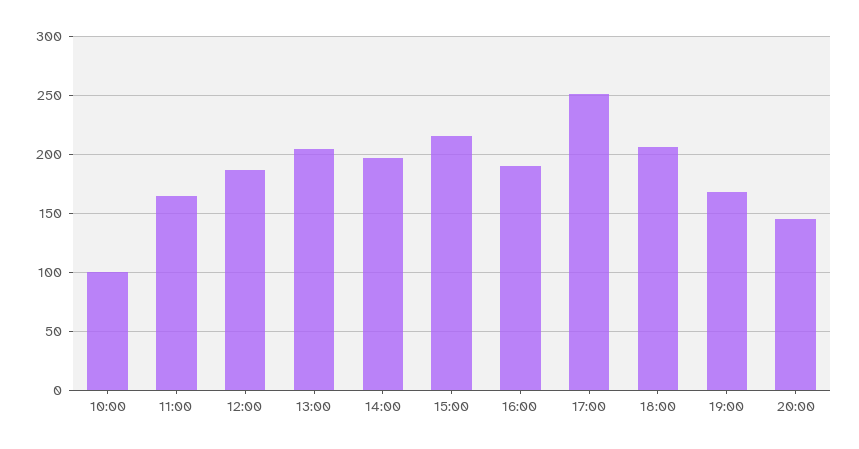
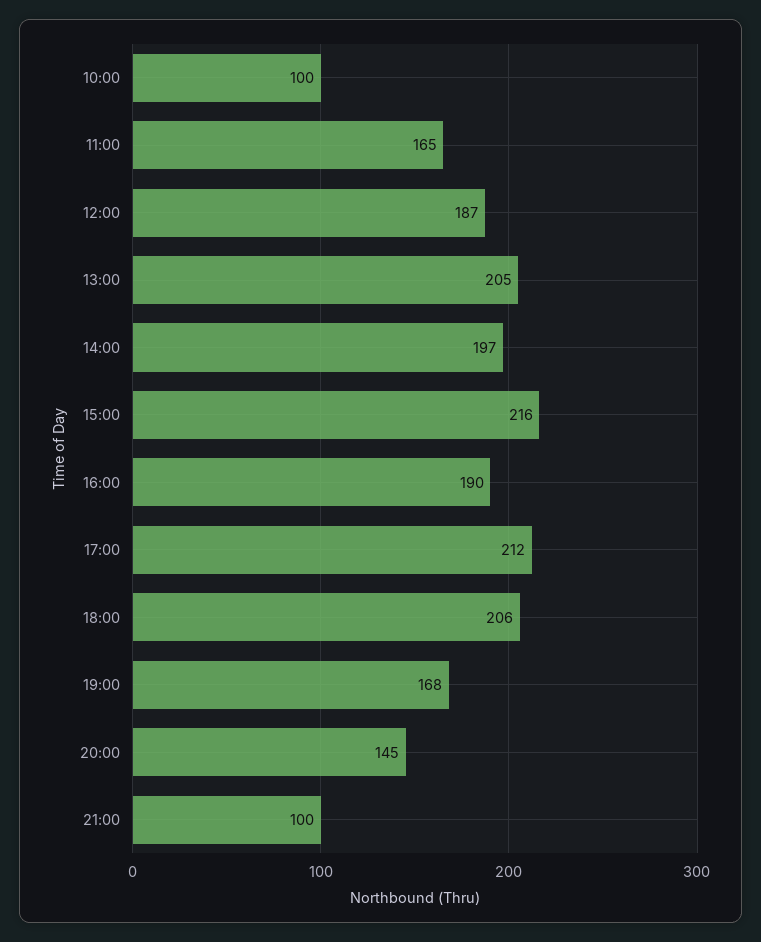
17:00: 250 -> 212
21:00: none -> 100

